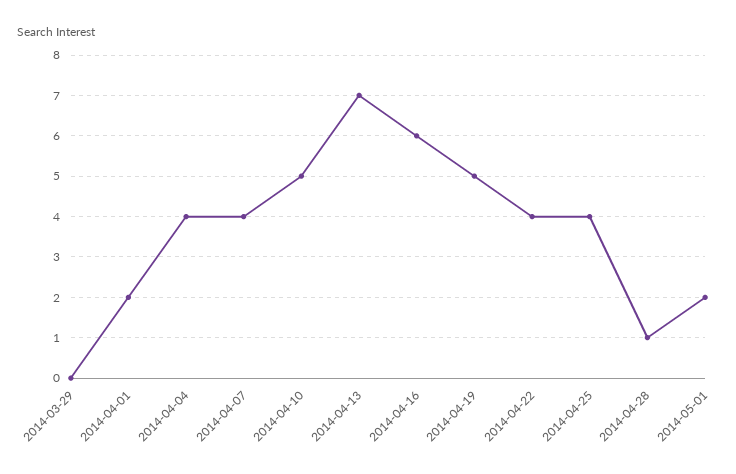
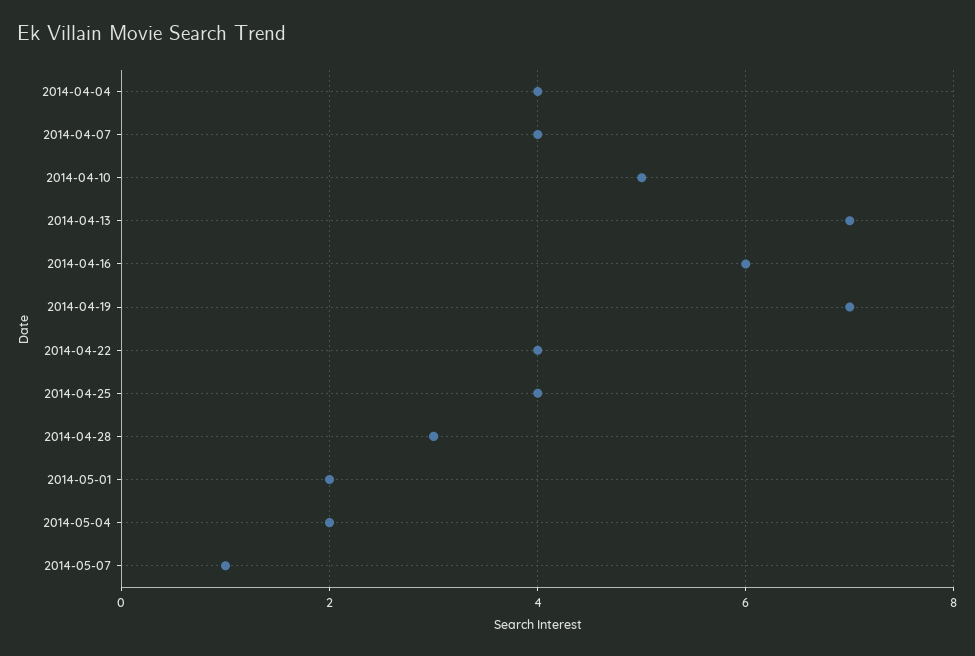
2014-03-29: 0 -> none
2014-04-01: 2 -> none
2014-04-19: 5 -> 7
2014-04-28: 1 -> 3
2014-05-04: none -> 2
2014-05-07: none -> 1

